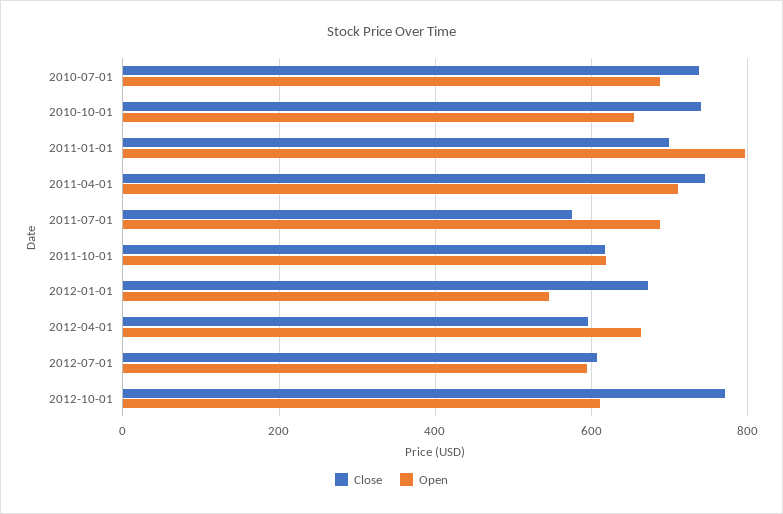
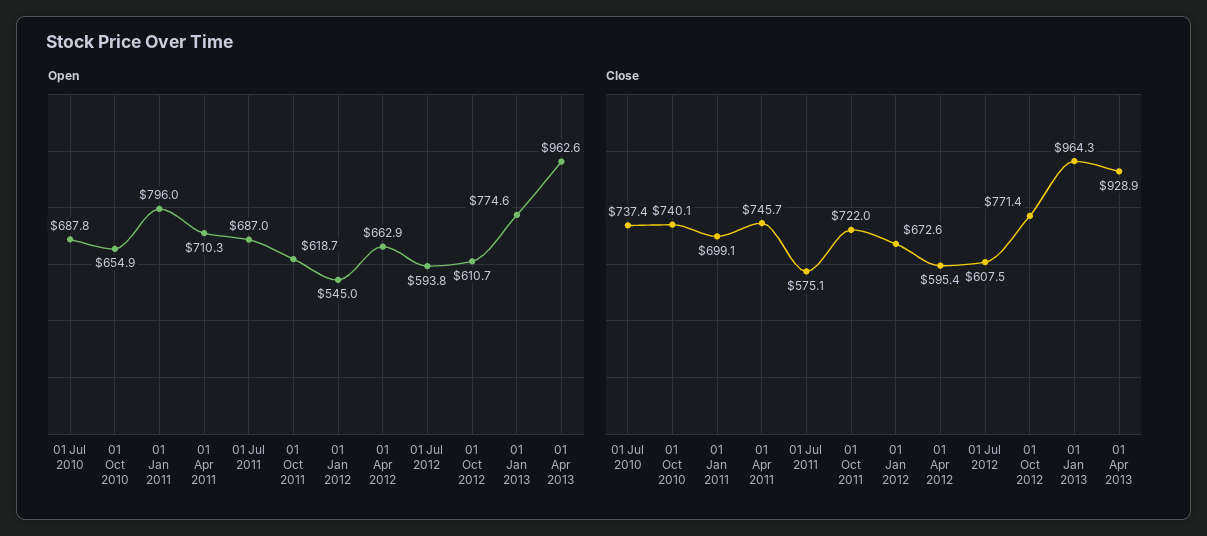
Close, 2011-10-01: 620 -> 722
Open, 01 Jan 2013: none -> 774.6
Open, 01 Apr 2013: none -> 962.6
Close, 01 Jan 2013: none -> 964.3
Close, 01 Apr 2013: none -> 928.9

